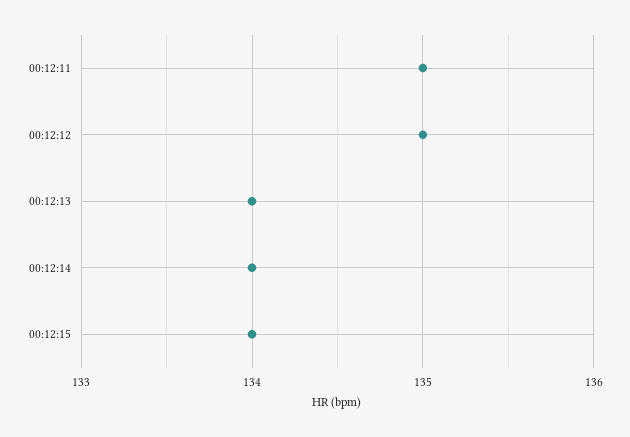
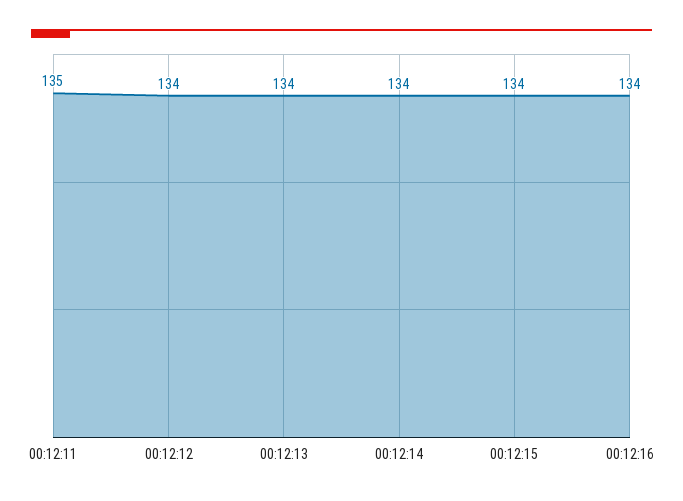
00:12:12: 135 -> 134
00:12:16: none -> 134

